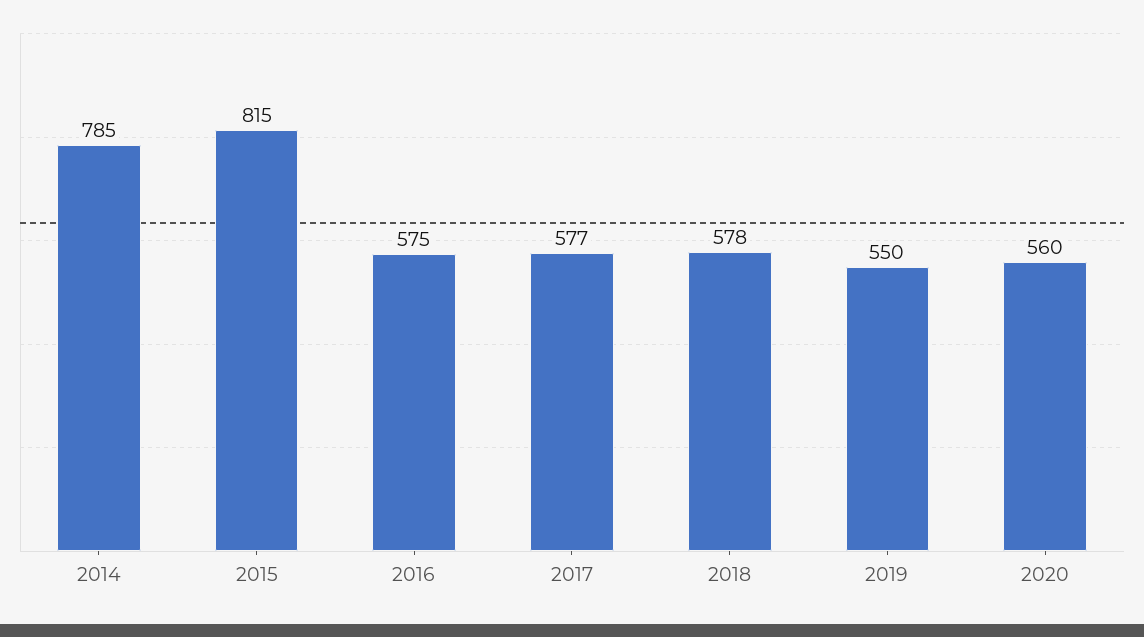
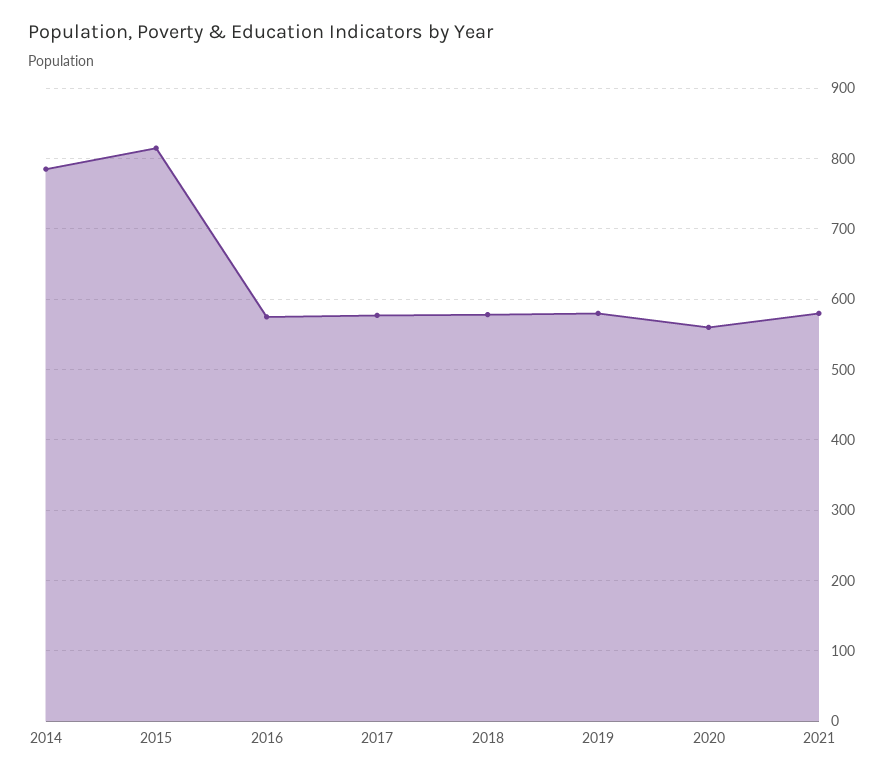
2019: 550 -> 580
2021: none -> 580

